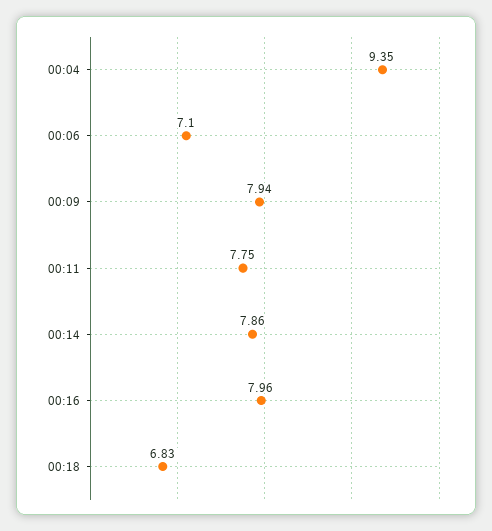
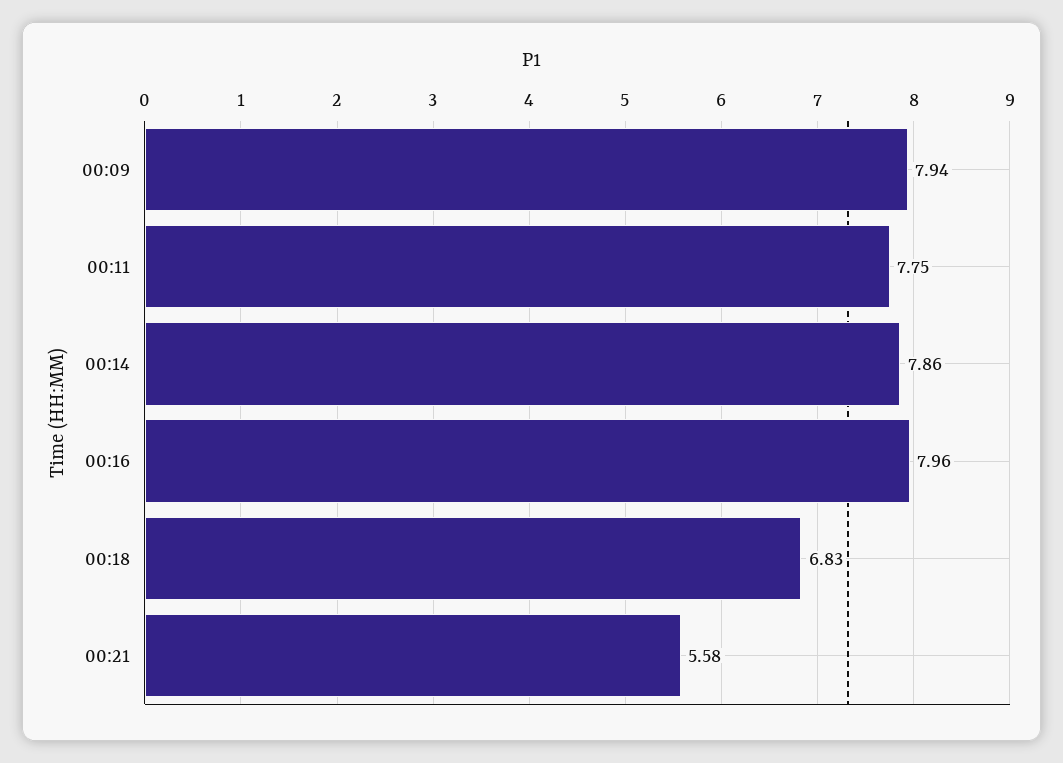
00:04: 9.35 -> none
00:06: 7.1 -> none
00:21: none -> 5.58

